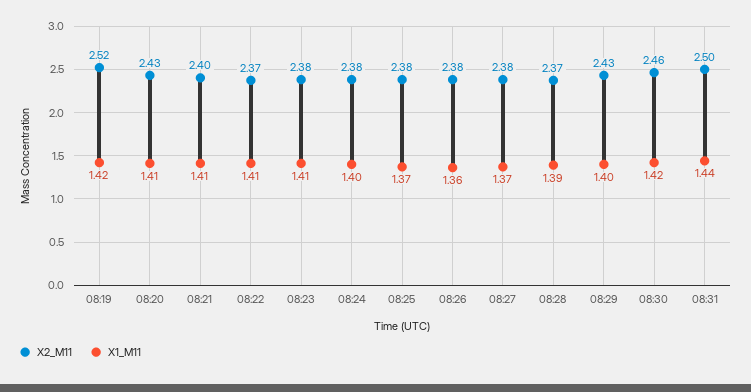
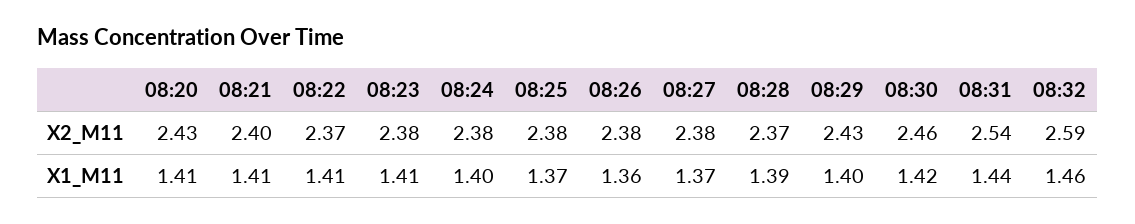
X2_M11, 08:19: 2.52 -> none
X1_M11, 08:19: 1.42 -> none
X2_M11, 08:31: 2.5 -> 2.54
X2_M11, 08:32: none -> 2.59
X1_M11, 08:32: none -> 1.46

